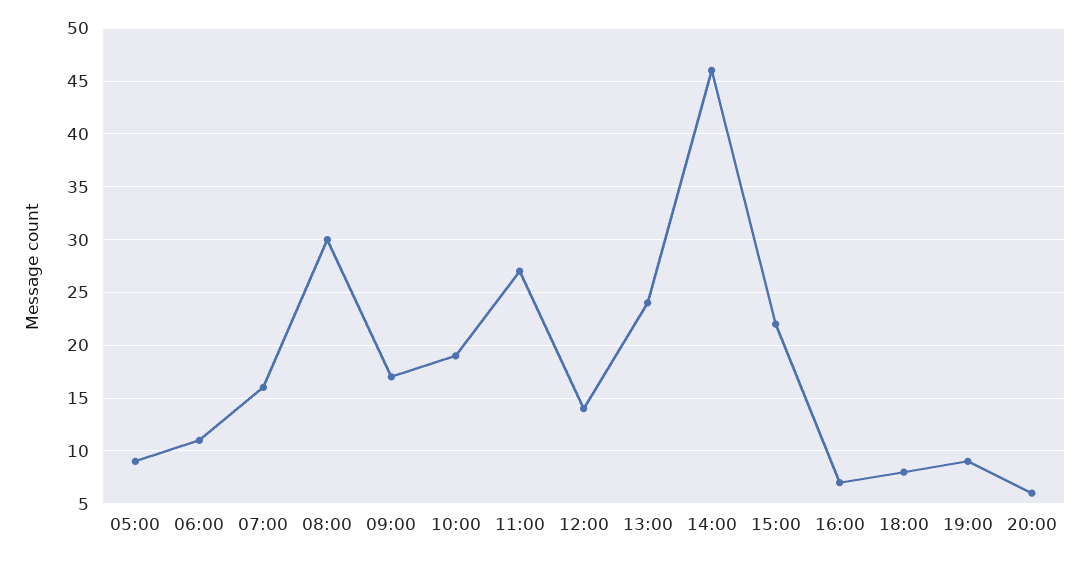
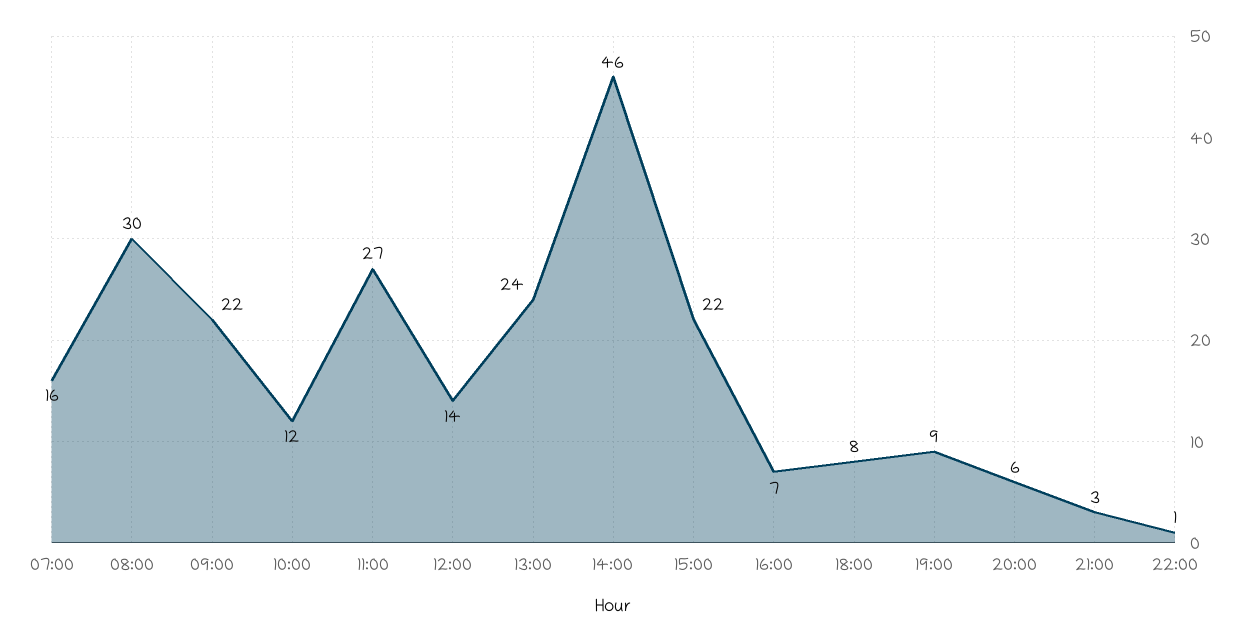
05:00: 9 -> none
06:00: 11 -> none
09:00: 17 -> 22
10:00: 19 -> 12
21:00: none -> 3
22:00: none -> 1

